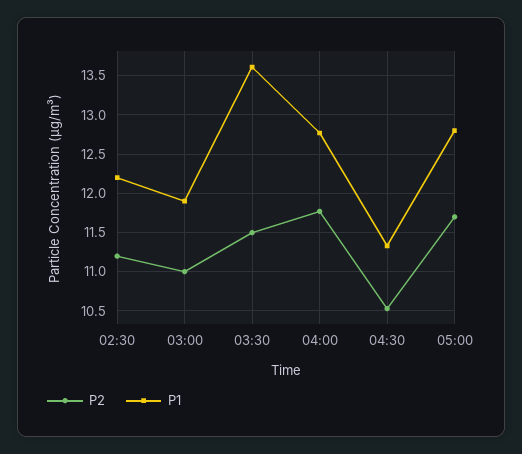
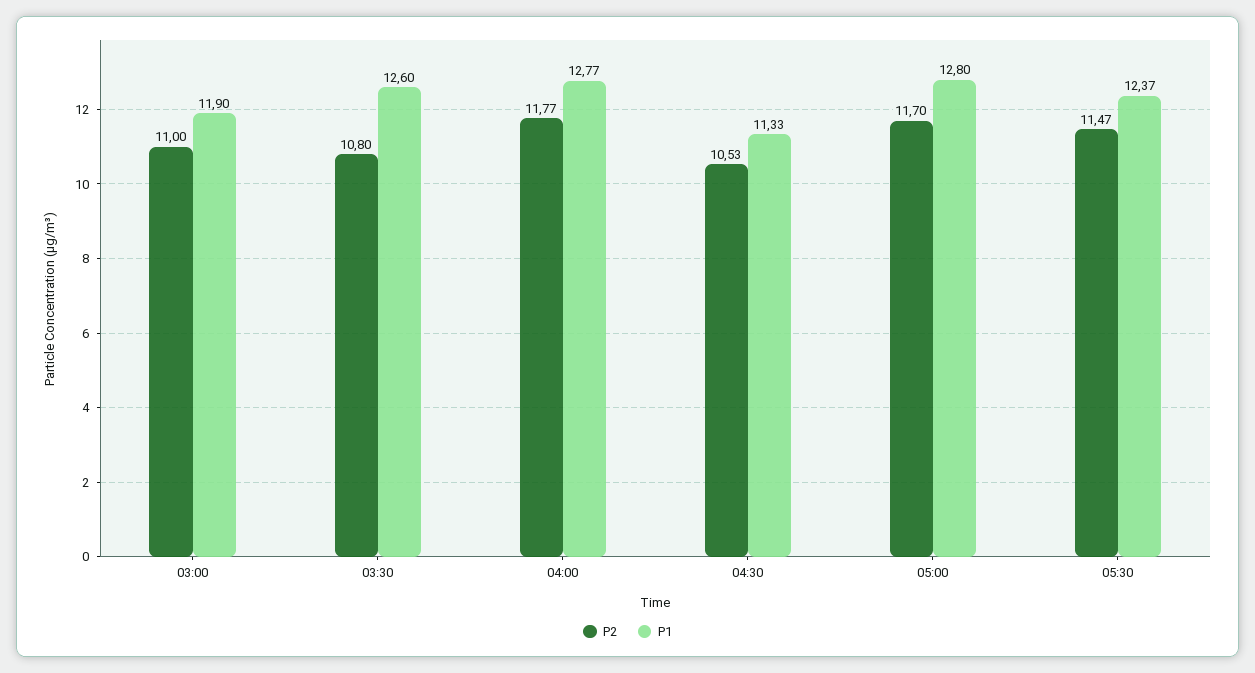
P2, 02:30: 11.2 -> none
P1, 02:30: 12.2 -> none
P2, 03:30: 11.5 -> 10.8
P1, 03:30: 13.6 -> 12.6
P2, 05:30: none -> 11.47
P1, 05:30: none -> 12.37

